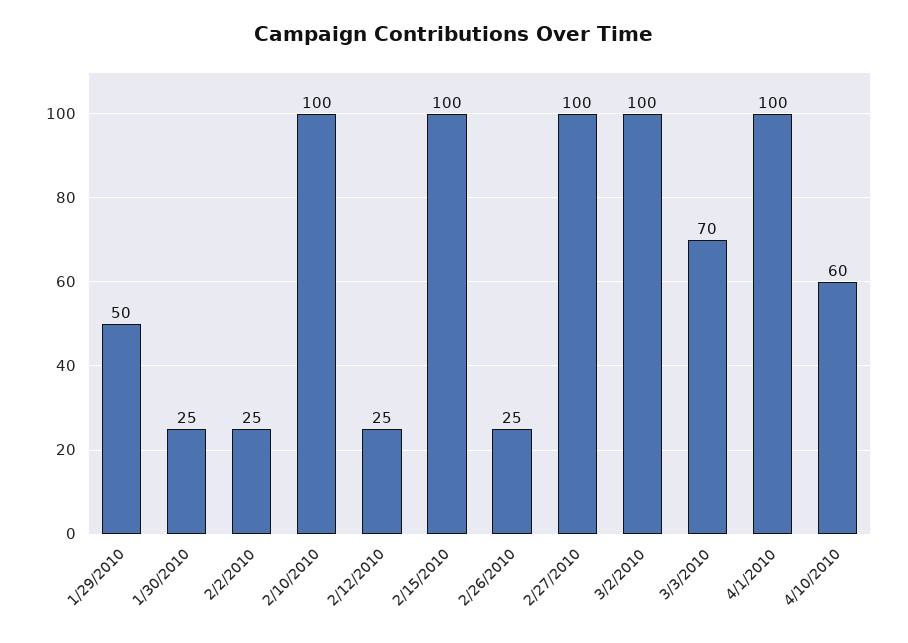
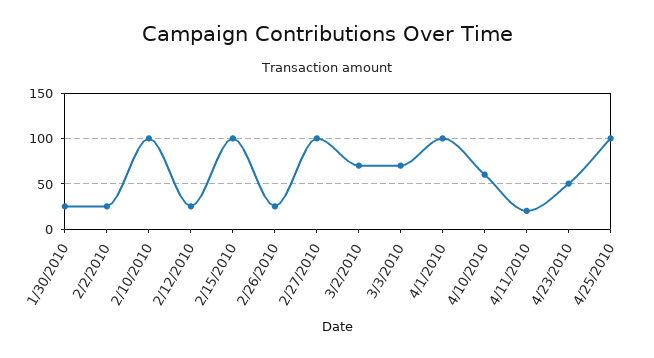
1/29/2010: 50 -> none
3/2/2010: 100 -> 70
4/11/2010: none -> 20
4/23/2010: none -> 50
4/25/2010: none -> 100

